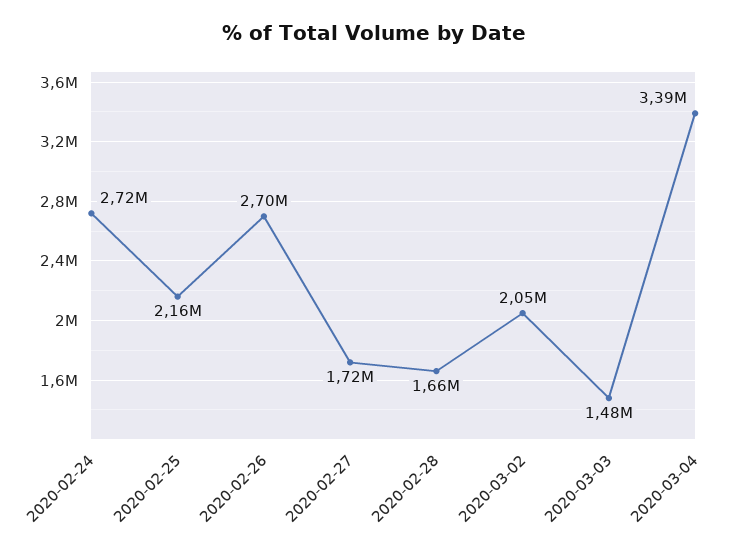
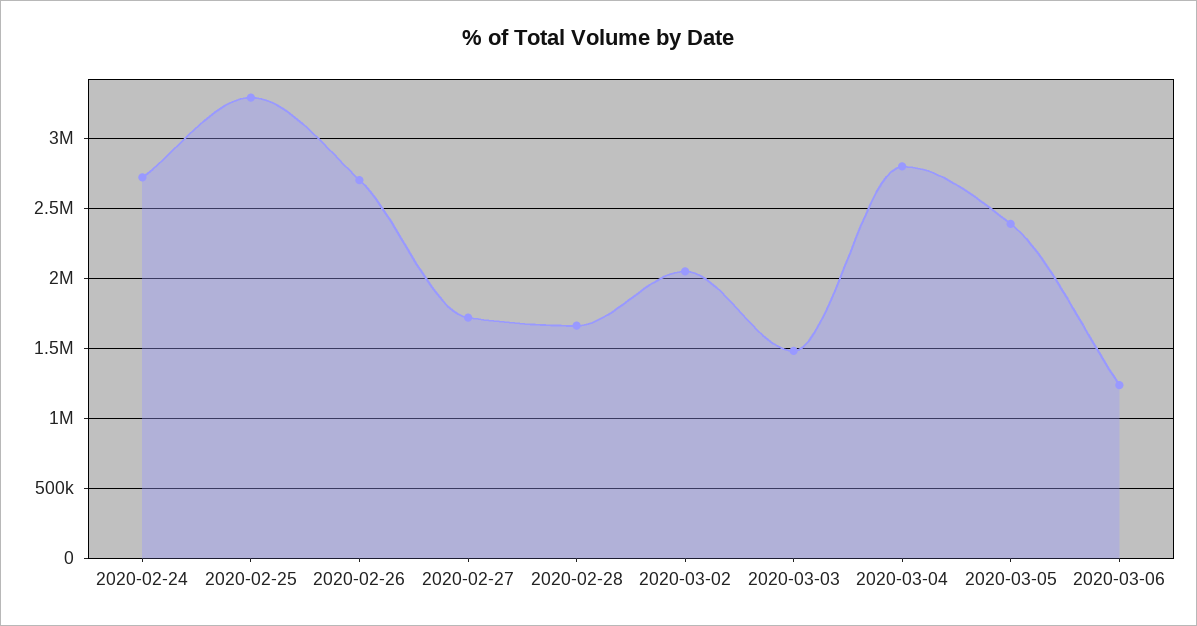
2020-02-25: 2160000 -> 3300000
2020-03-04: 3390000 -> 2800000
2020-03-05: none -> 2400000
2020-03-06: none -> 1250000

